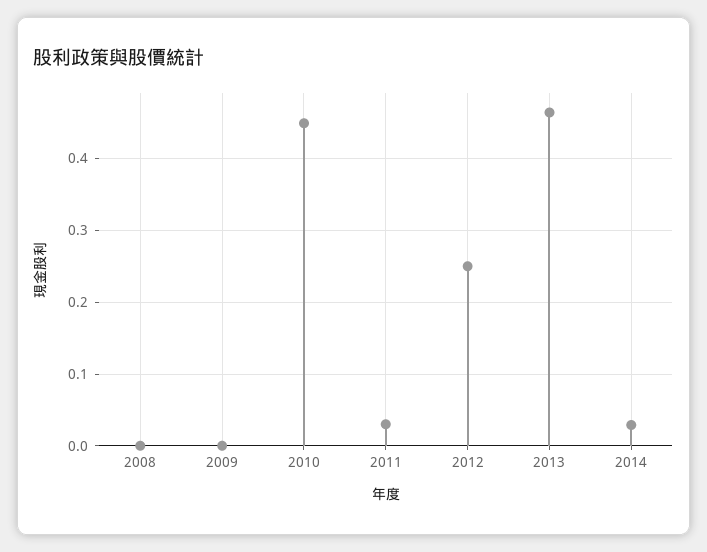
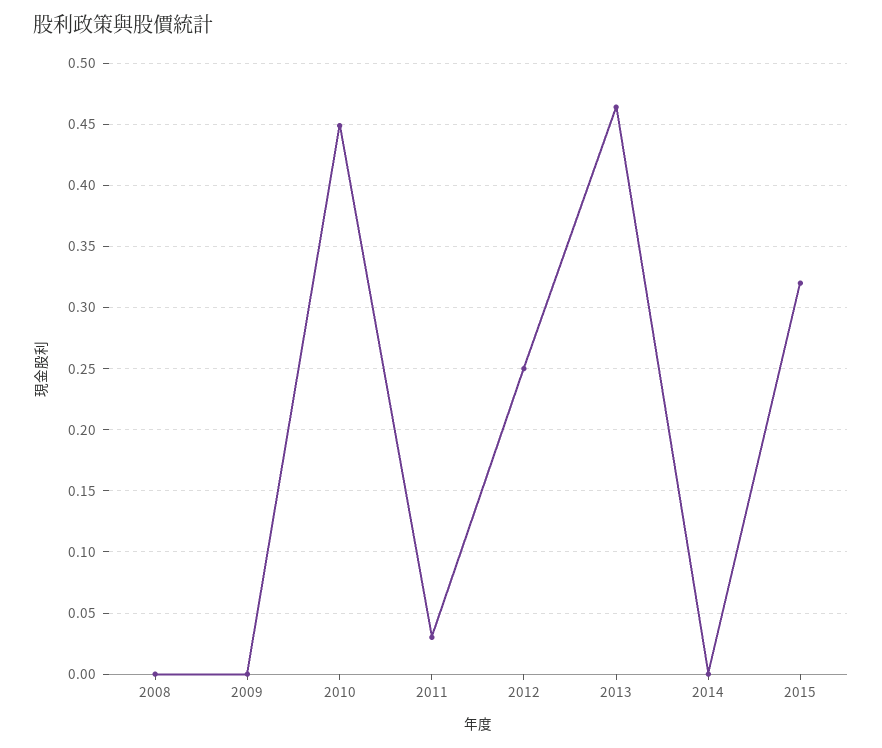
2014: 0.03 -> 0
2015: none -> 0.32

